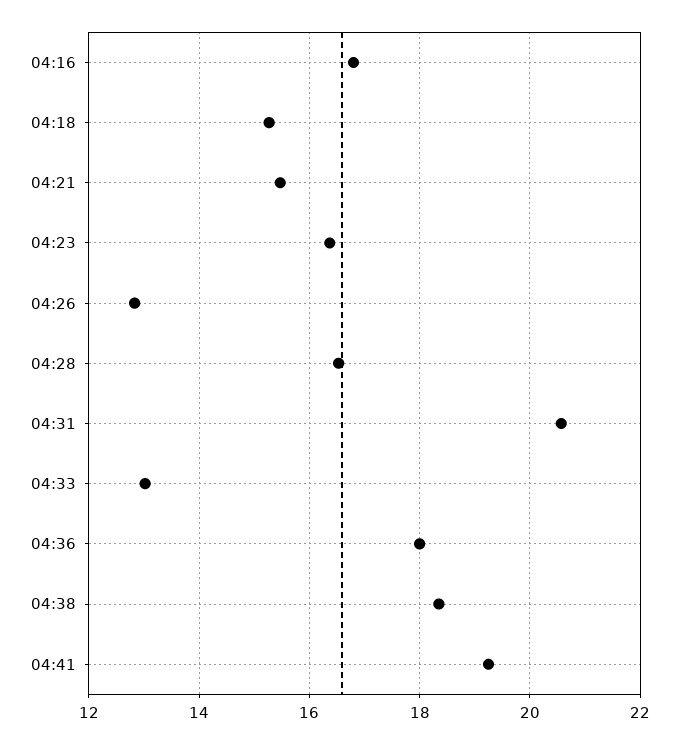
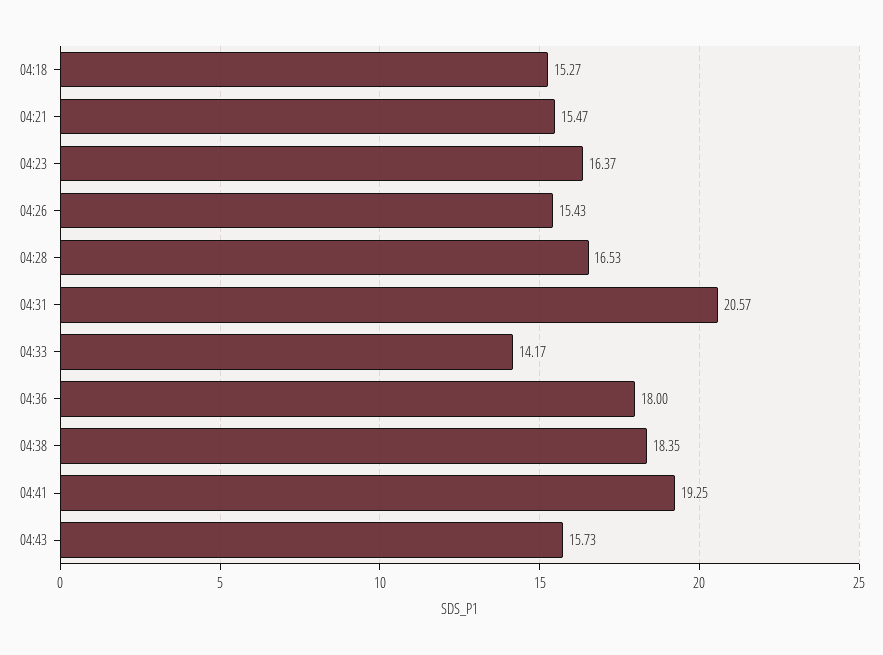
04:16: 16.8 -> none
04:26: 12.8 -> 15.43
04:33: 13 -> 14.17
04:43: none -> 15.73

